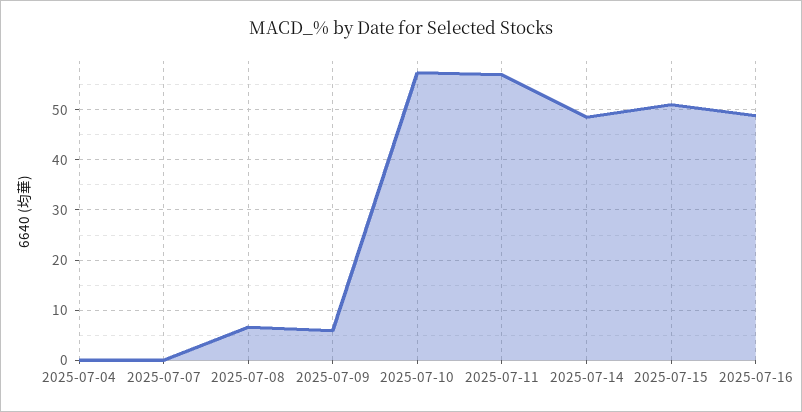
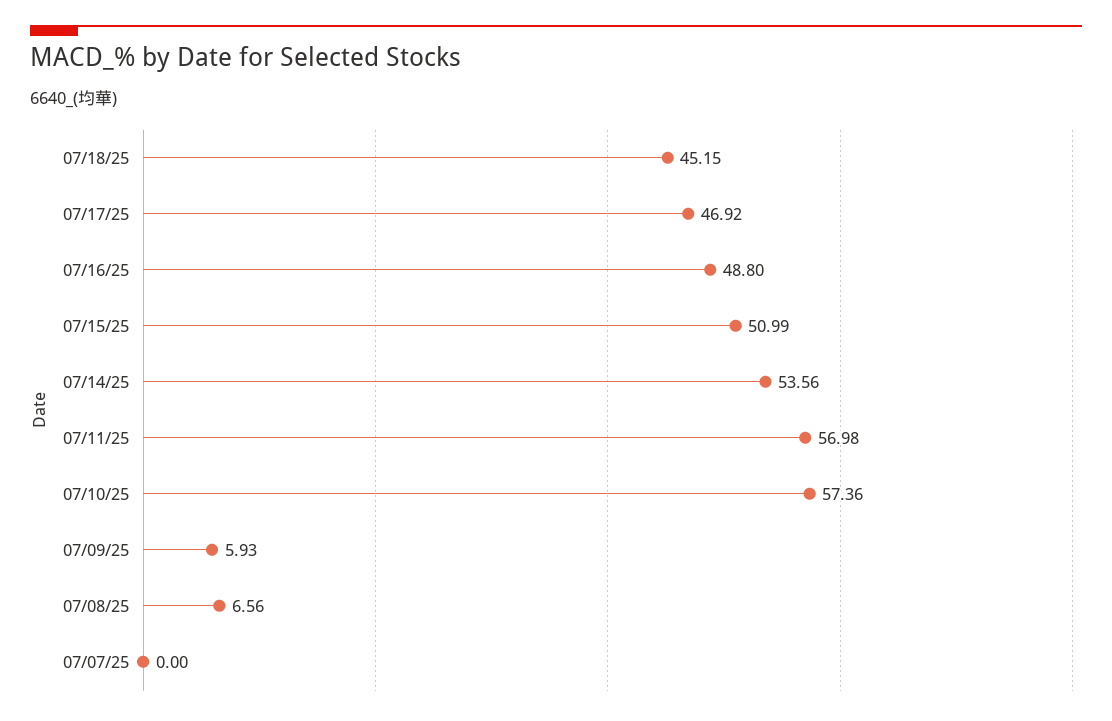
2025-07-04: 0 -> none
2025-07-14: 48 -> 53.56
07/18/25: none -> 45.15
07/17/25: none -> 46.92

